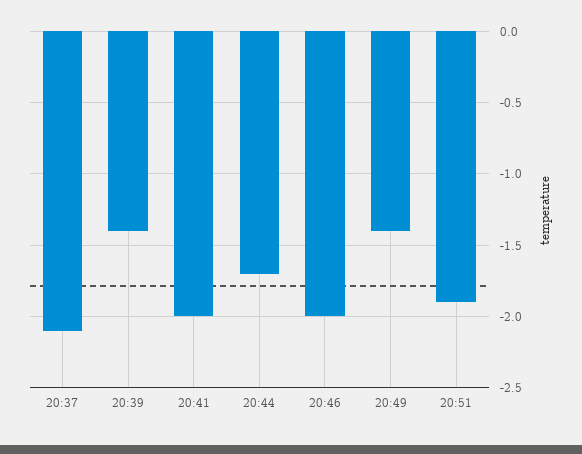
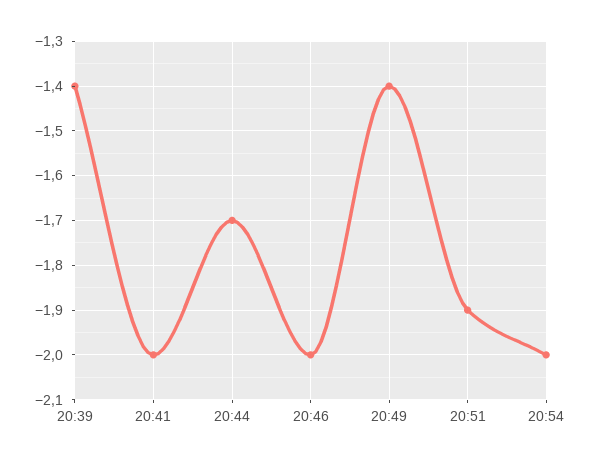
20:37: -2.1 -> none
20:54: none -> -2

